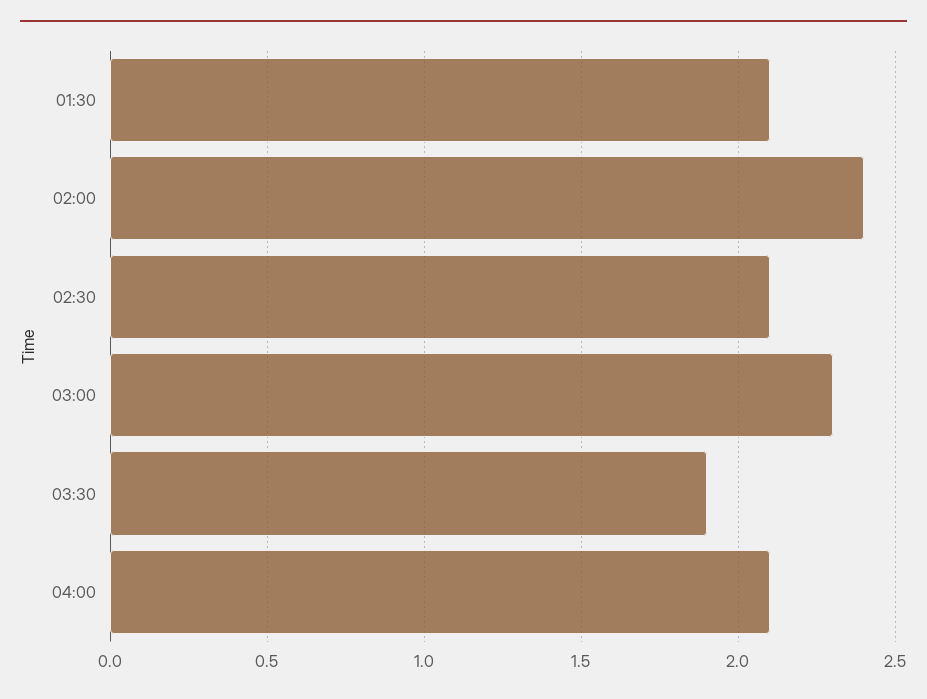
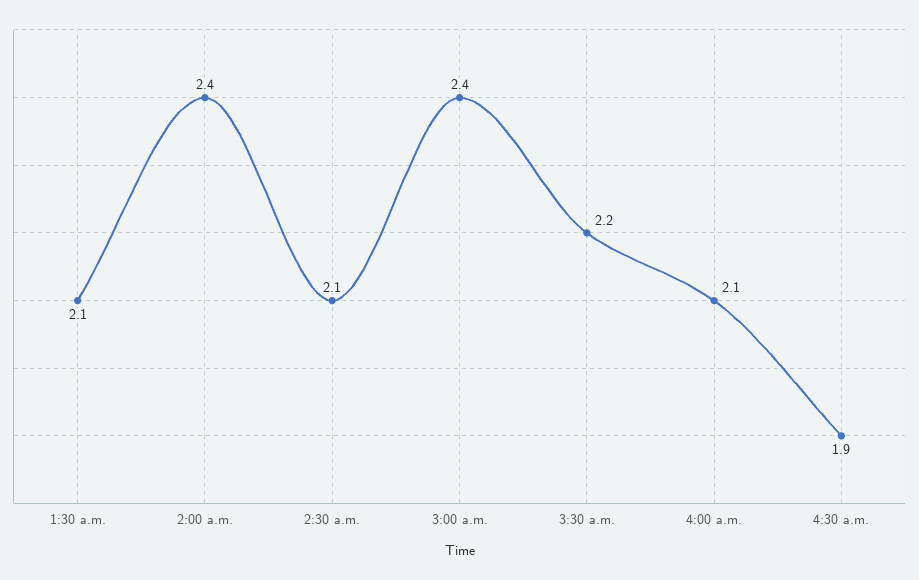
03:00: 2.3 -> 2.4
03:30: 1.9 -> 2.2
4:30 a.m.: none -> 1.9

